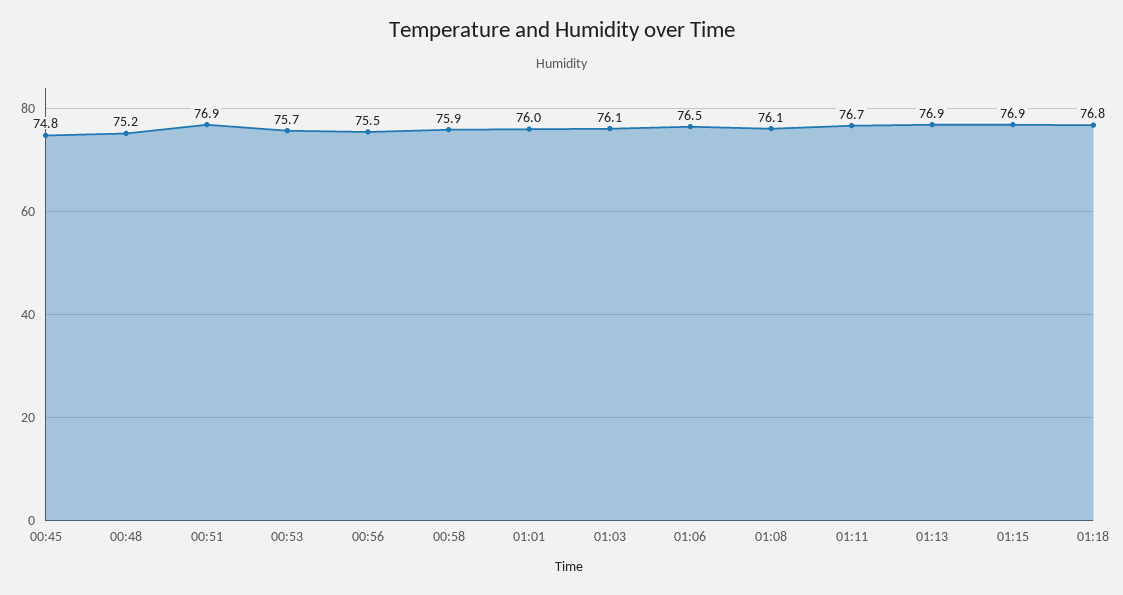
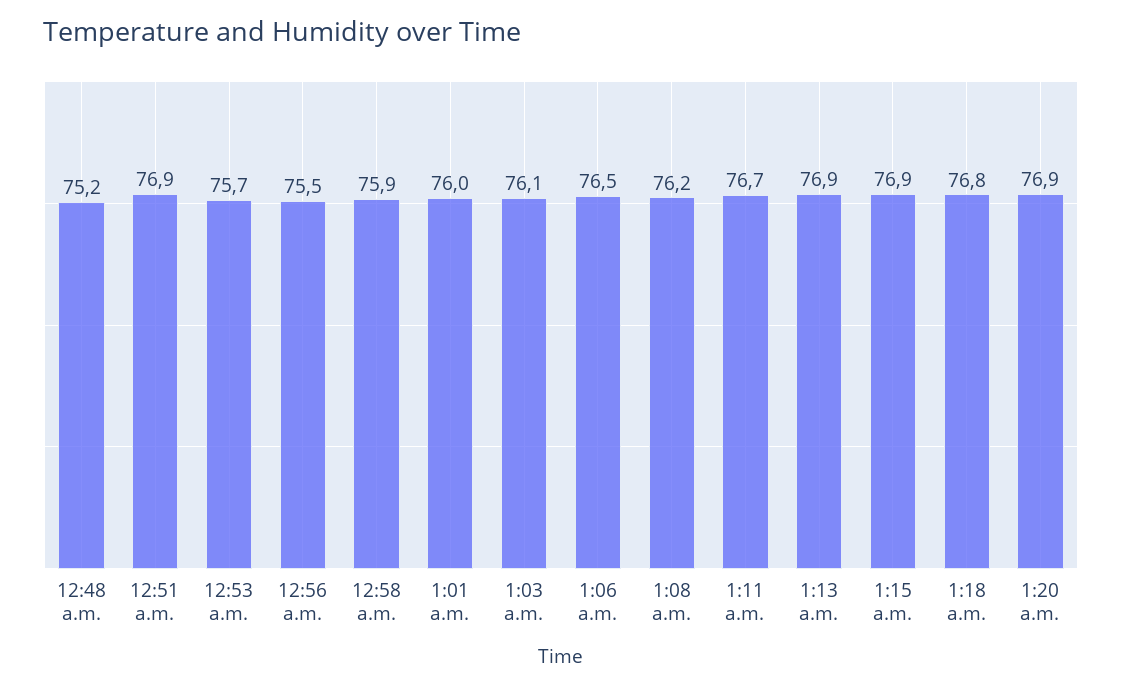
00:45: 74.8 -> none
01:08: 76.1 -> 76.2
1:20 a.m.: none -> 76.9

